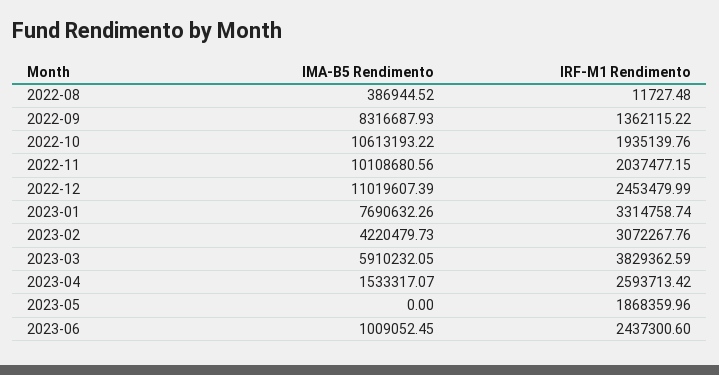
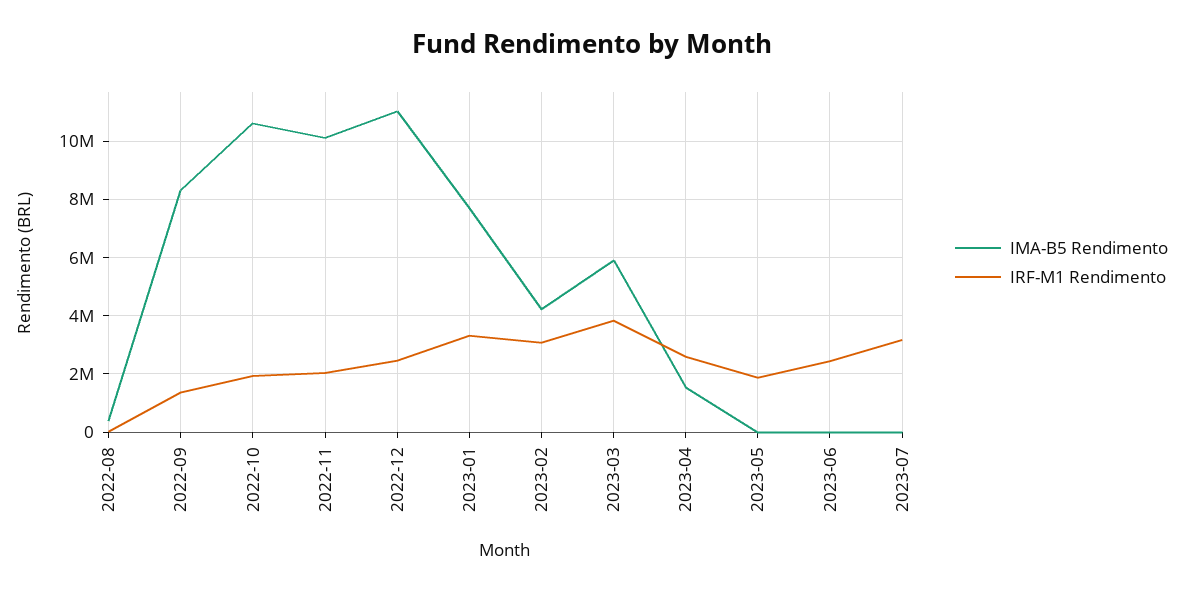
IMA-B5 Rendimento, 2023-06: 1009052.45 -> 0
IMA-B5 Rendimento, 2023-07: none -> 0
IRF-M1 Rendimento, 2023-07: none -> 3250000

